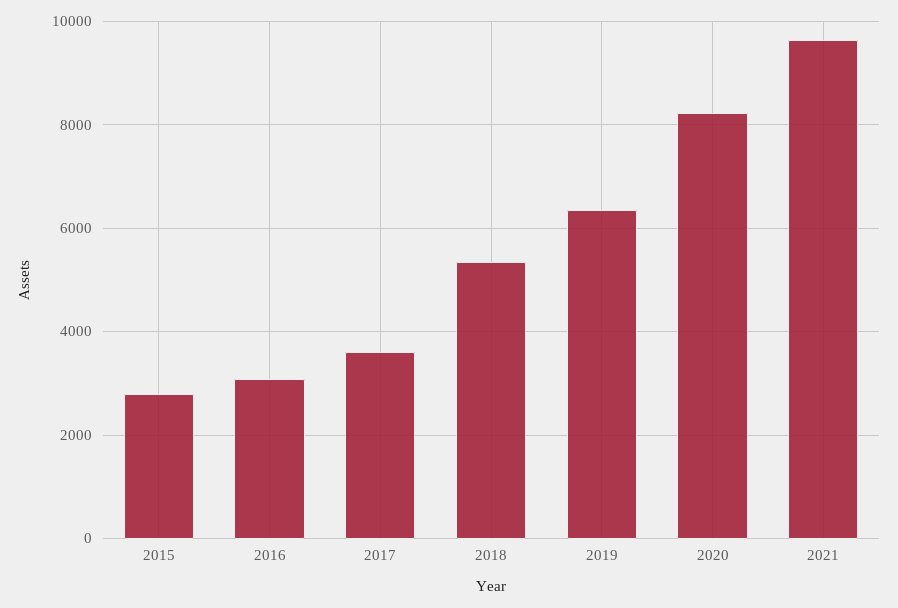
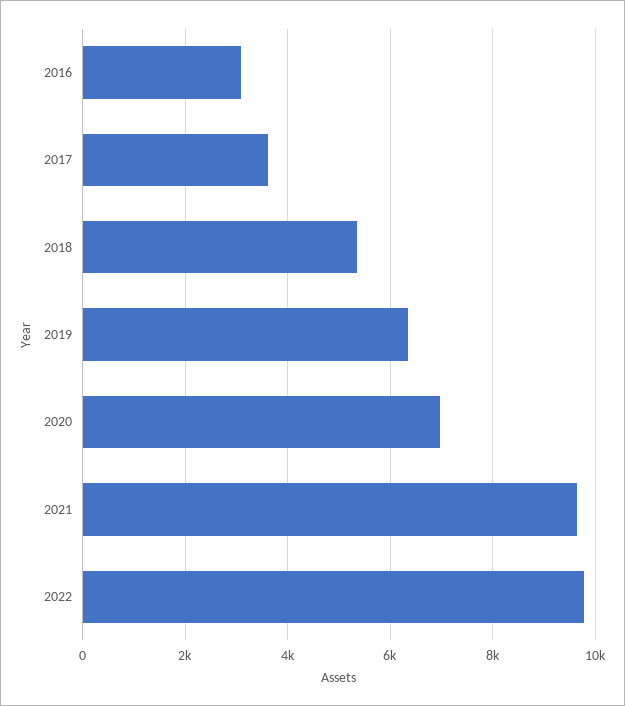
2015: 2800 -> none
2020: 8200 -> 7000
2022: none -> 9800

